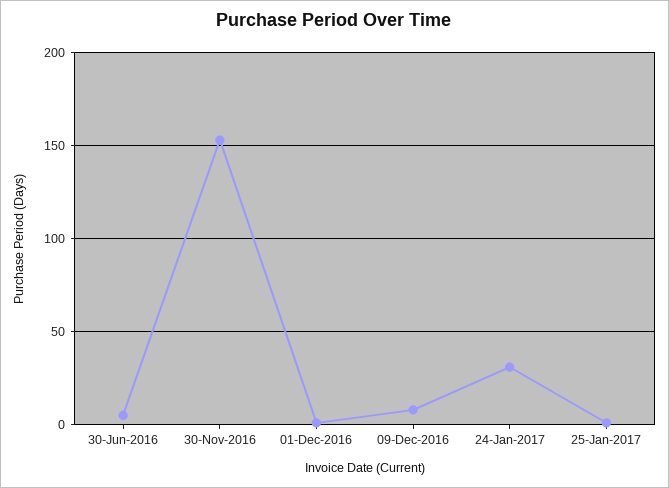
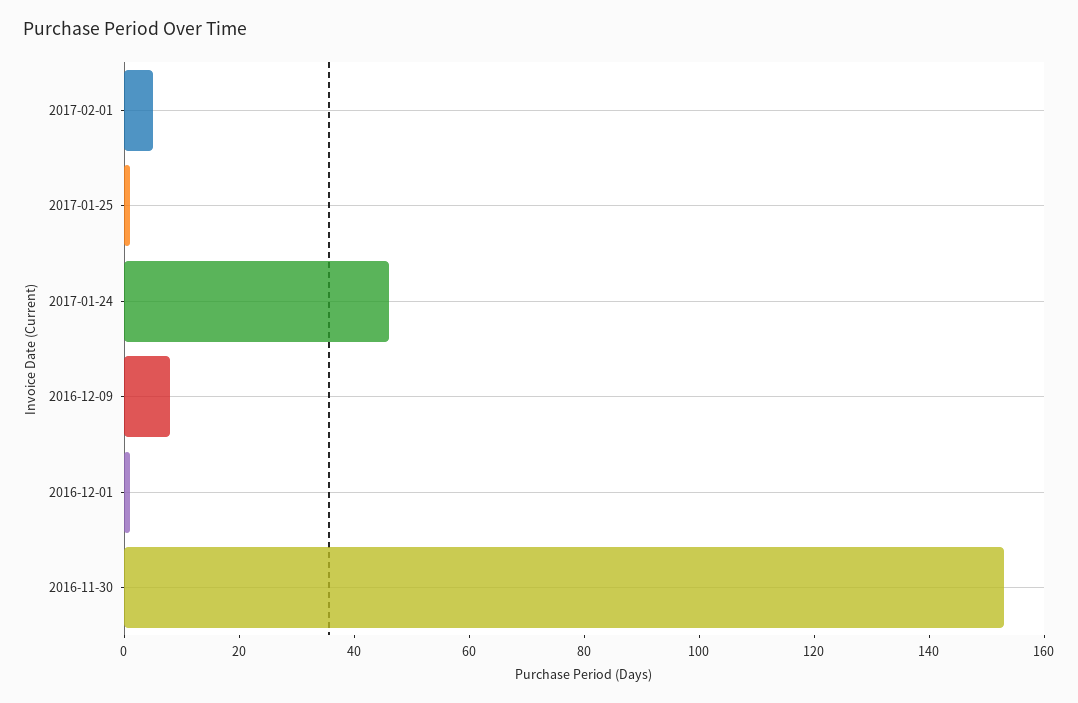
30-Jun-2016: 5 -> none
24-Jan-2017: 30 -> 45
2017-02-01: none -> 5

